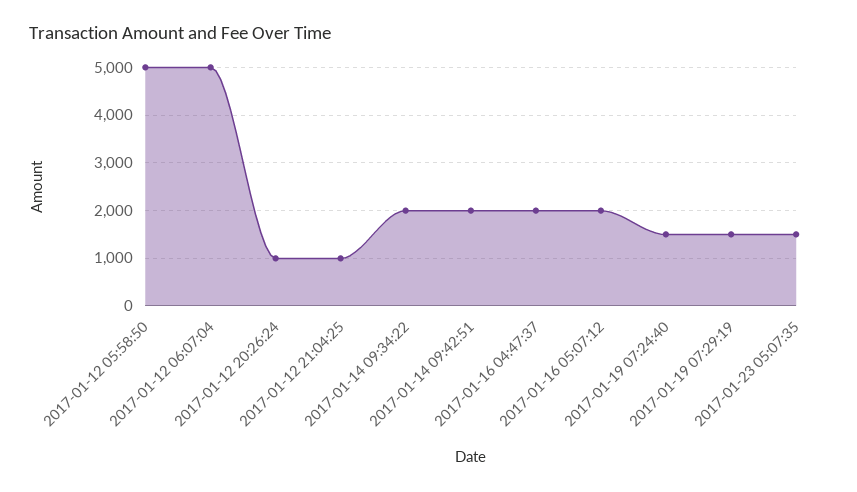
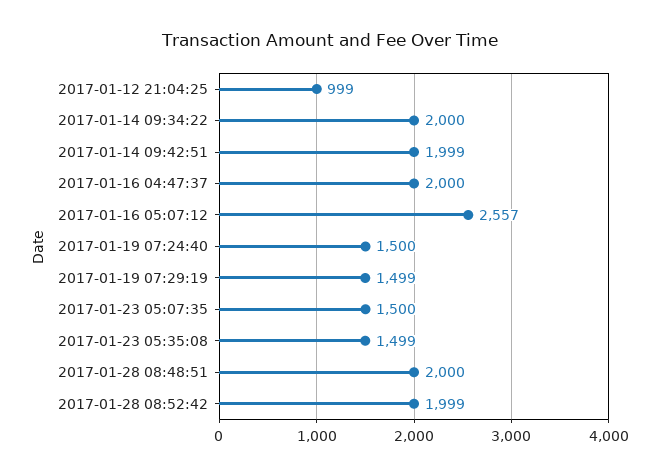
2017-01-12 05:58:50: 5000 -> none
2017-01-12 06:07:04: 5000 -> none
2017-01-12 20:26:24: 1000 -> none
2017-01-16 05:07:12: 2000 -> 2557
2017-01-23 05:35:08: none -> 1499
2017-01-28 08:48:51: none -> 2000
2017-01-28 08:52:42: none -> 1999

